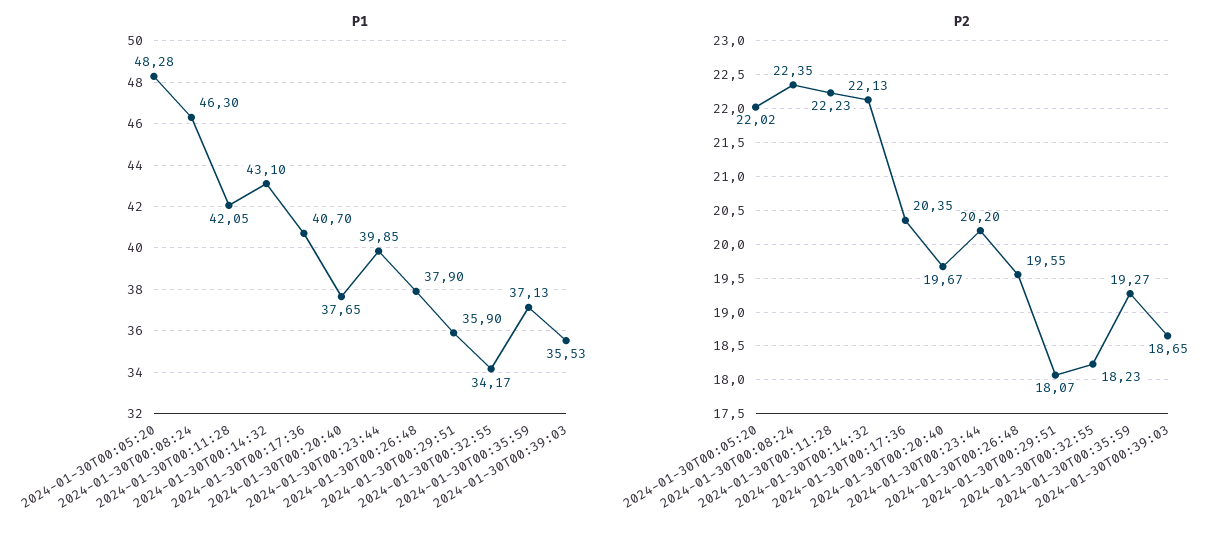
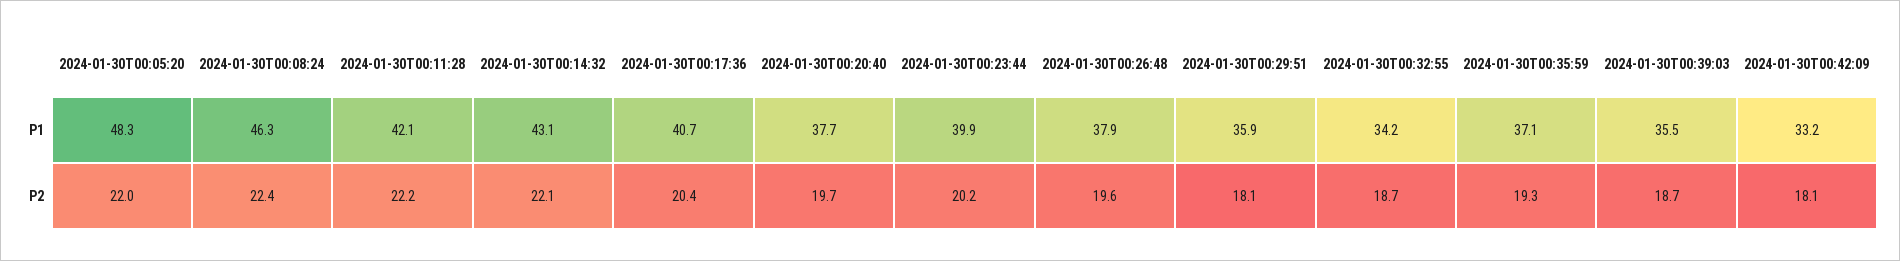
P2, 2024-01-30T00:32:55: 18.23 -> 18.7
P1, 2024-01-30T00:42:09: none -> 33.2
P2, 2024-01-30T00:42:09: none -> 18.1

